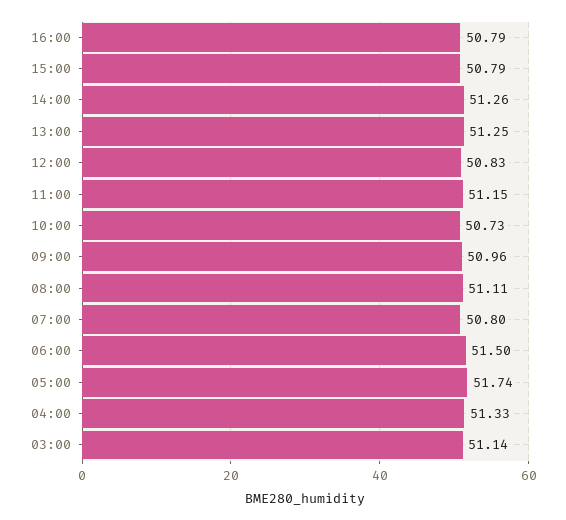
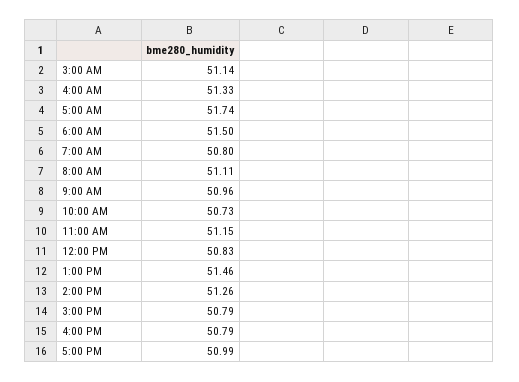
13:00: 51.25 -> 51.46
5:00 PM: none -> 50.99

